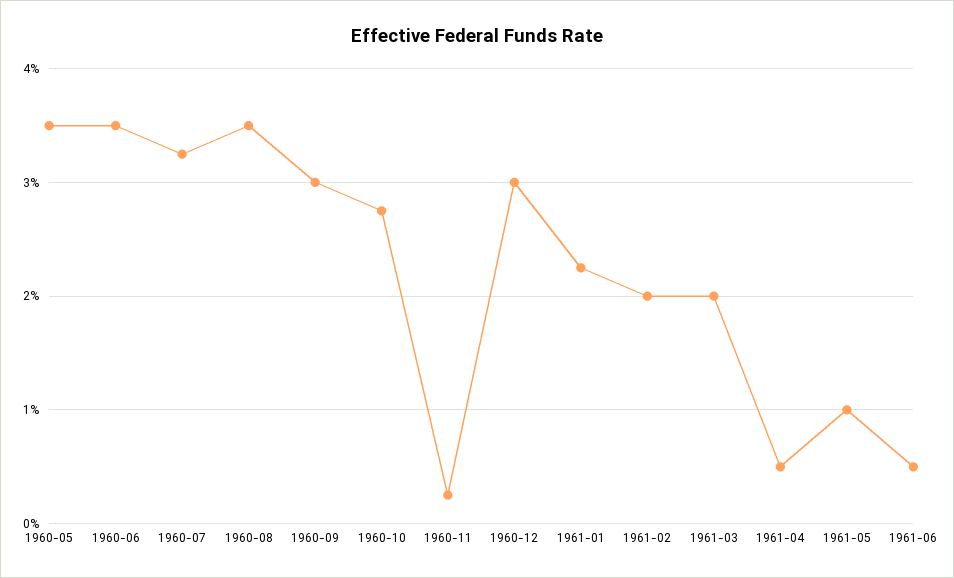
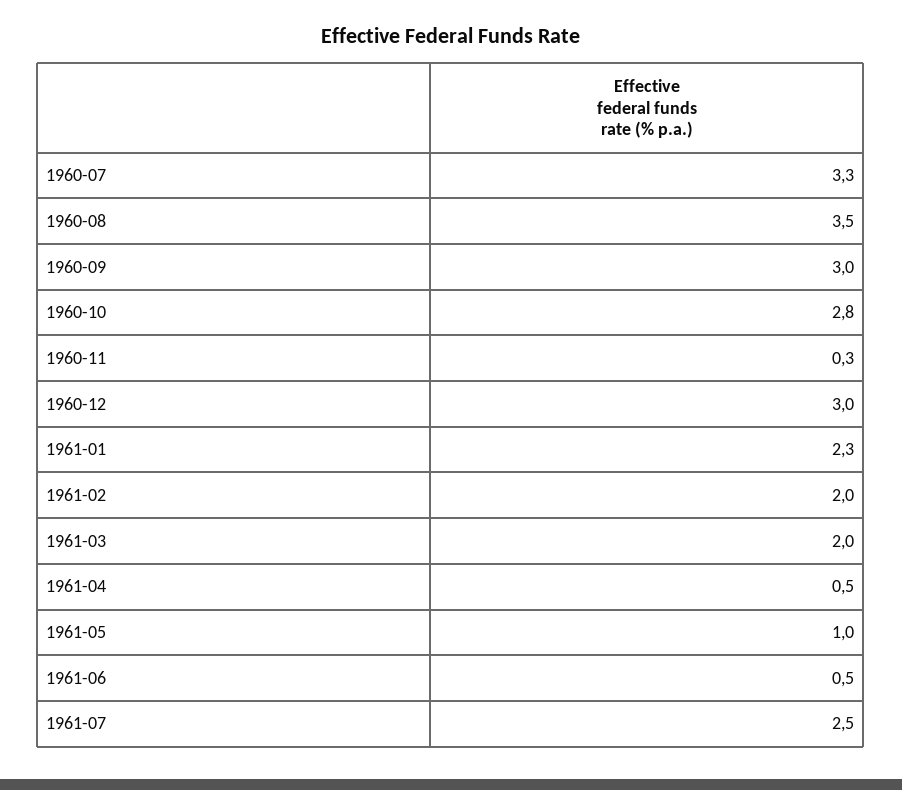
1960-05: 3.5 -> none
1960-06: 3.5 -> none
1961-07: none -> 2.5

